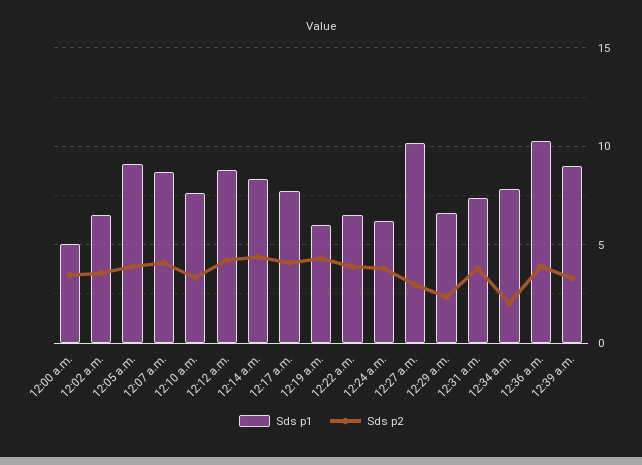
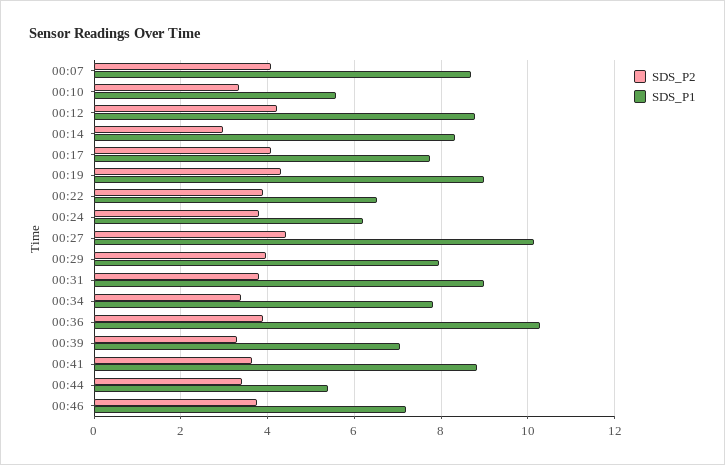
Sds p1, 12:00 a.m.: 5 -> none
Sds p2, 12:00 a.m.: 3.5 -> none
Sds p1, 12:02 a.m.: 6.5 -> none
Sds p2, 12:02 a.m.: 3.5 -> none
Sds p1, 12:05 a.m.: 9 -> none
Sds p2, 12:05 a.m.: 4 -> none
Sds p1, 12:10 a.m.: 7.5 -> 5.6
Sds p2, 12:14 a.m.: 4.5 -> 3
Sds p1, 12:19 a.m.: 6 -> 9
Sds p2, 12:27 a.m.: 3 -> 4.4
Sds p1, 12:29 a.m.: 6.5 -> 8
Sds p2, 12:29 a.m.: 2.5 -> 4
Sds p1, 12:31 a.m.: 7.5 -> 9
Sds p2, 12:34 a.m.: 2 -> 3.4
Sds p1, 12:39 a.m.: 9 -> 7
Sds p2, 00:41: none -> 3.6
Sds p1, 00:41: none -> 8.8
Sds p2, 00:44: none -> 3.4
Sds p1, 00:44: none -> 5.4
Sds p2, 00:46: none -> 3.8
Sds p1, 00:46: none -> 7.2

